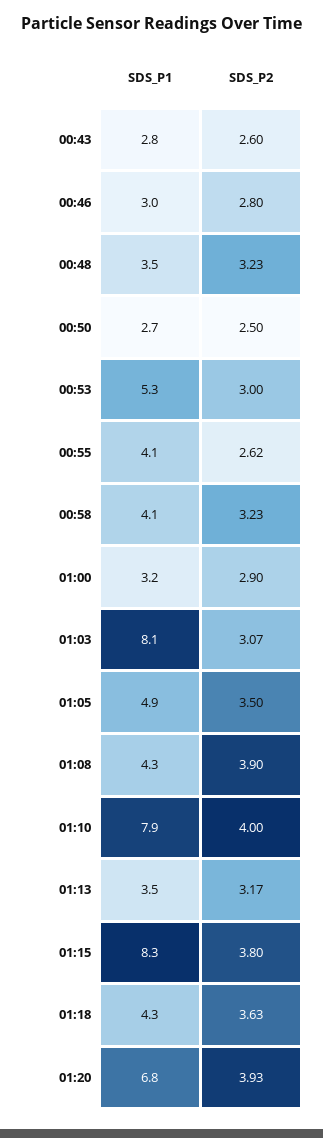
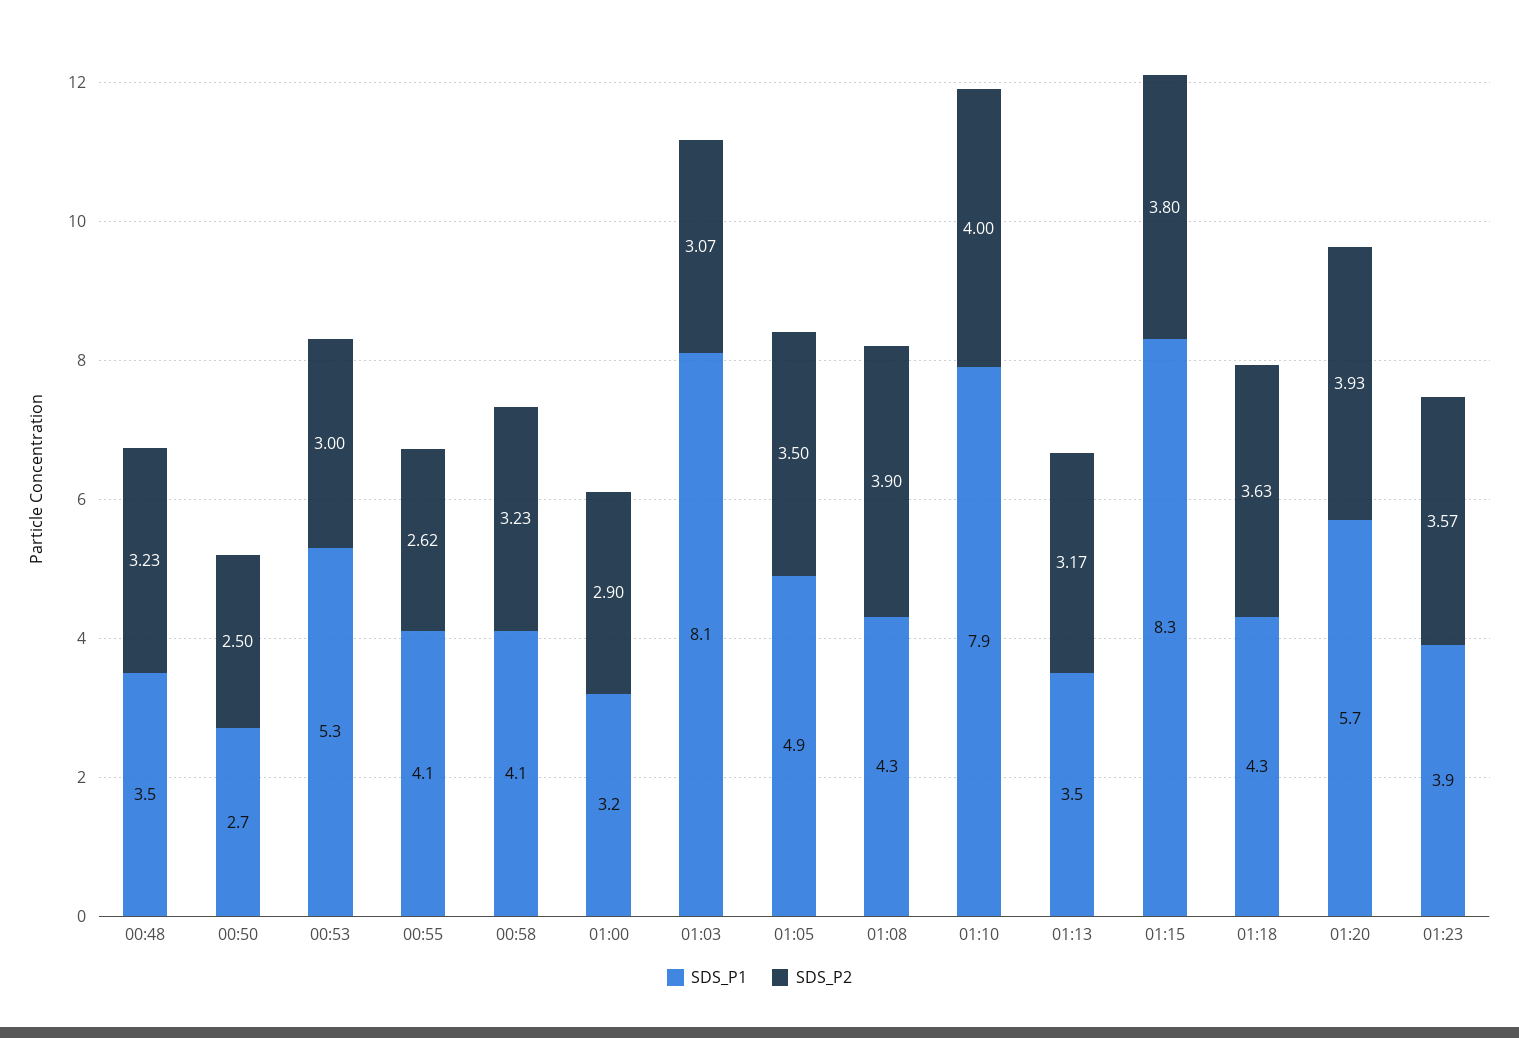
SDS_P1, 00:43: 2.8 -> none
SDS_P2, 00:43: 2.6 -> none
SDS_P1, 00:46: 3 -> none
SDS_P2, 00:46: 2.8 -> none
SDS_P1, 01:20: 6.8 -> 5.7
SDS_P1, 01:23: none -> 3.9
SDS_P2, 01:23: none -> 3.57

